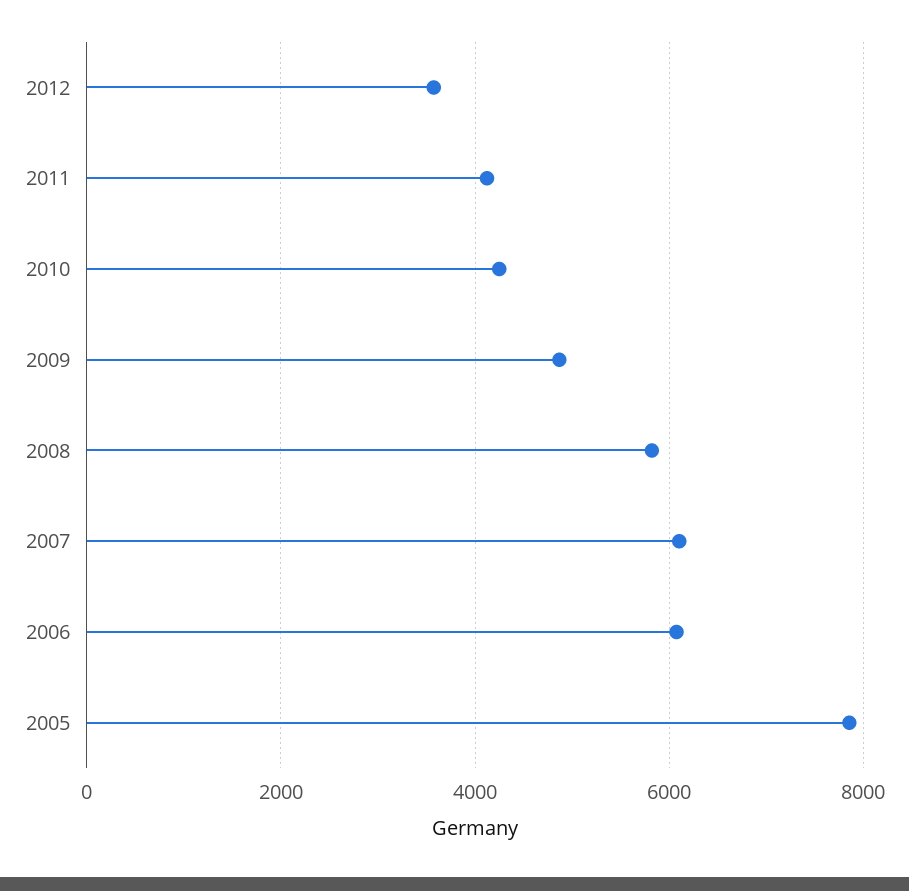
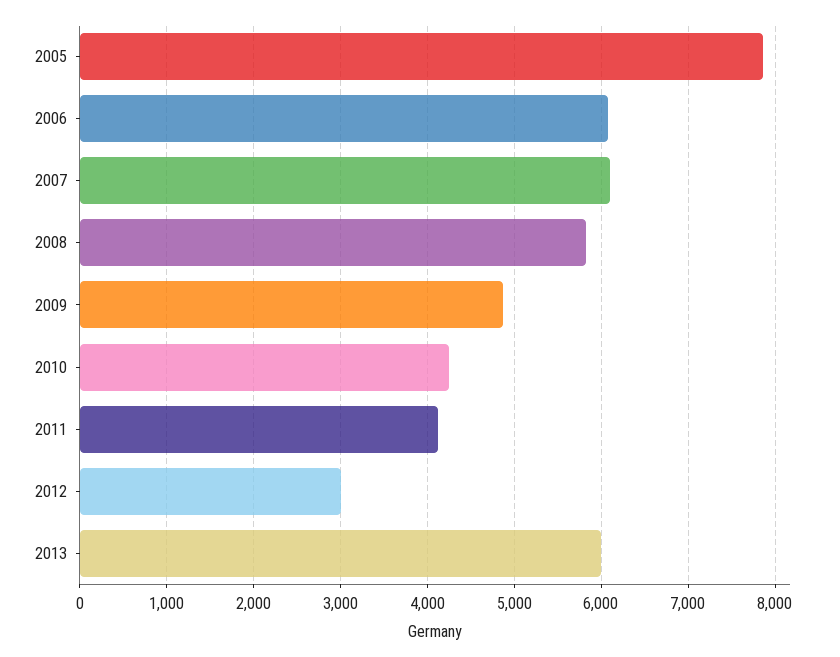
2012: 3600 -> 3000
2013: none -> 6000

